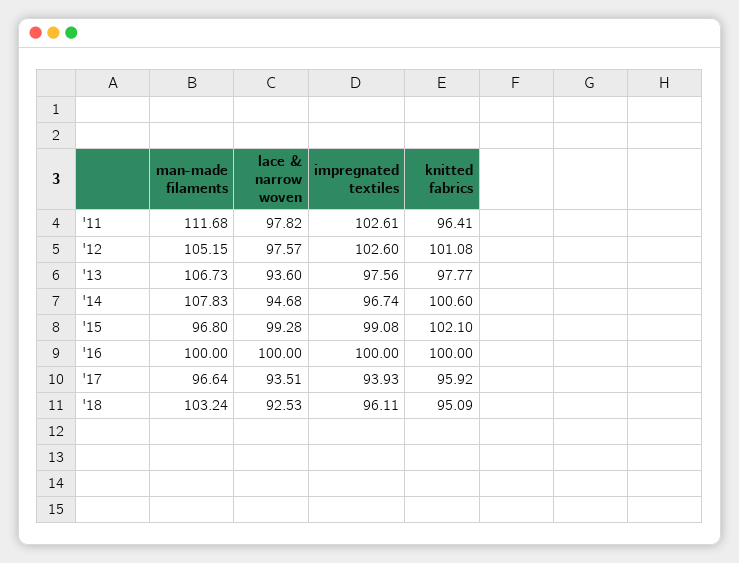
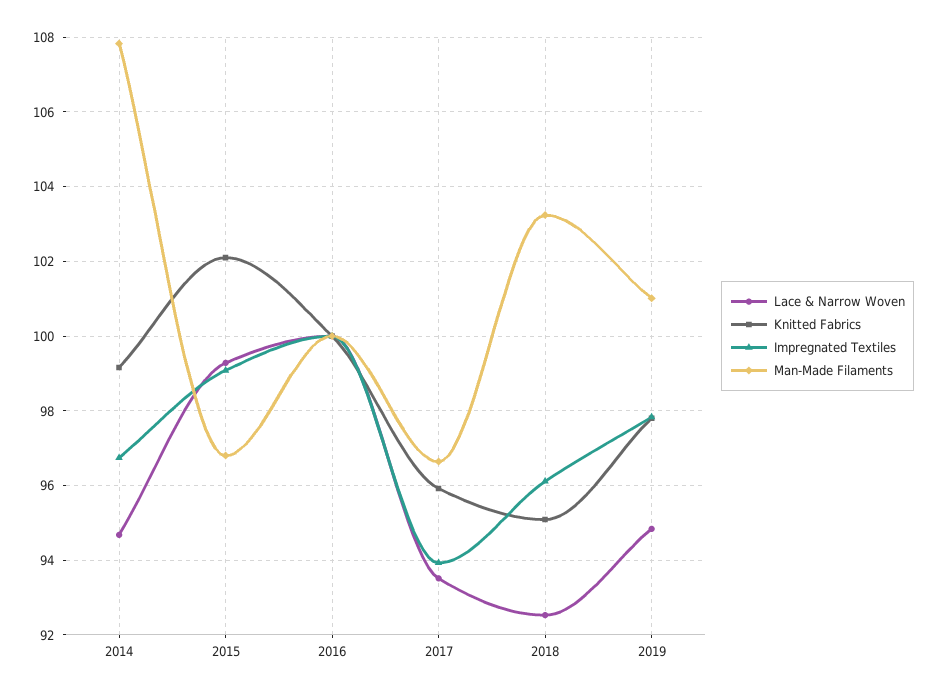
man-made filaments, '11: 111.68 -> none
lace & narrow woven, '11: 97.82 -> none
impregnated textiles, '11: 102.61 -> none
knitted fabrics, '11: 96.41 -> none
man-made filaments, '12: 105.15 -> none
lace & narrow woven, '12: 97.57 -> none
impregnated textiles, '12: 102.6 -> none
knitted fabrics, '12: 101.08 -> none
man-made filaments, '13: 106.73 -> none
lace & narrow woven, '13: 93.6 -> none
impregnated textiles, '13: 97.56 -> none
knitted fabrics, '13: 97.77 -> none
knitted fabrics, '14: 100.6 -> 99.2
lace & narrow woven, 2019: none -> 94.8
knitted fabrics, 2019: none -> 97.8
impregnated textiles, 2019: none -> 97.8
man-made filaments, 2019: none -> 101

